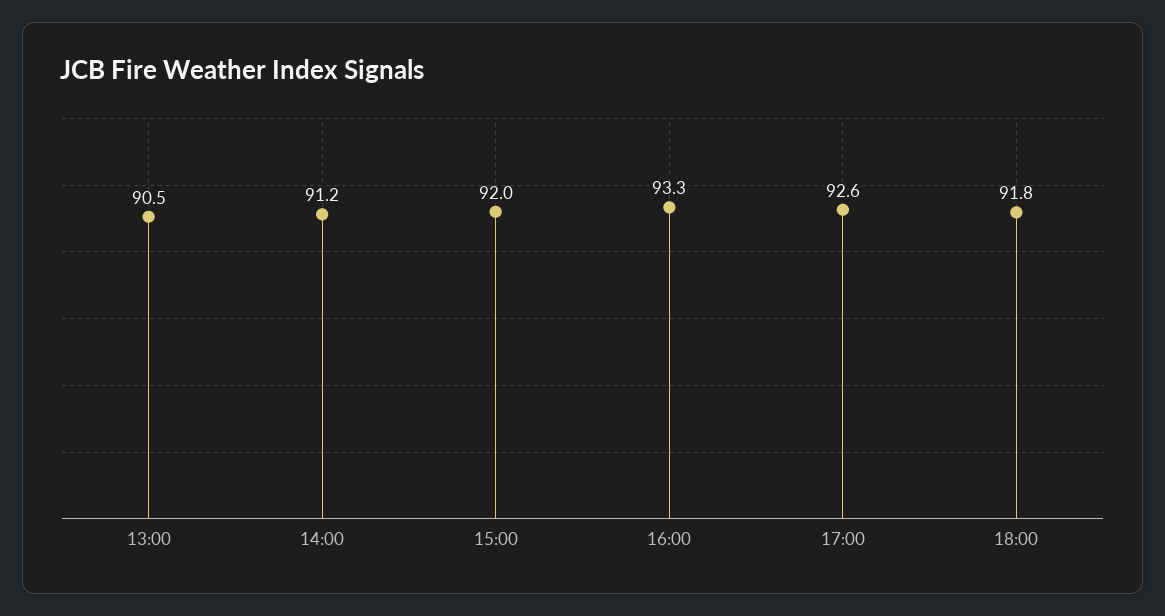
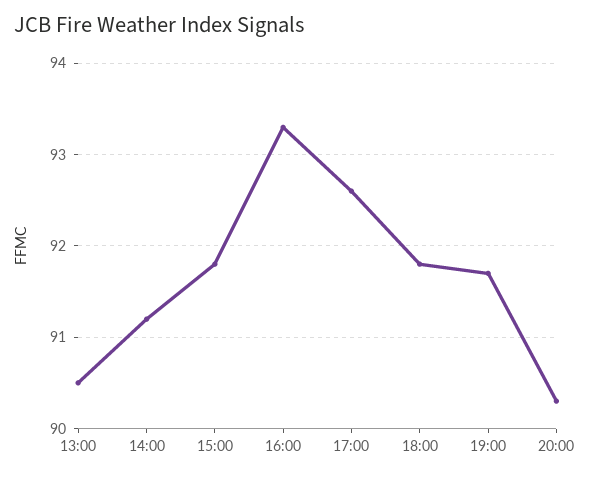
15:00: 92 -> 91.8
19:00: none -> 91.7
20:00: none -> 90.3

